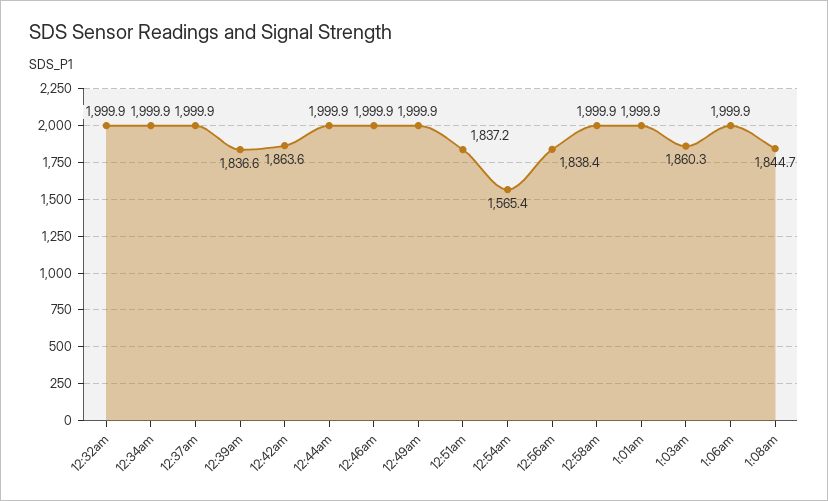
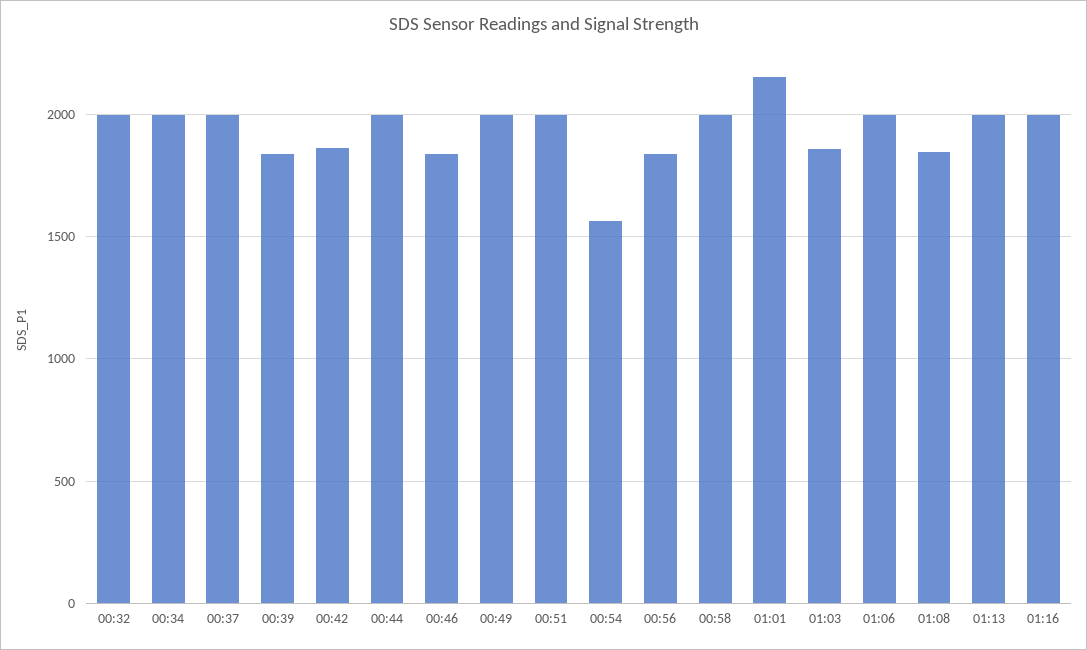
12:46am: 1999.9 -> 1850
12:51am: 1837.2 -> 2000
1:01am: 1999.9 -> 2150
01:13: none -> 2000
01:16: none -> 2000

